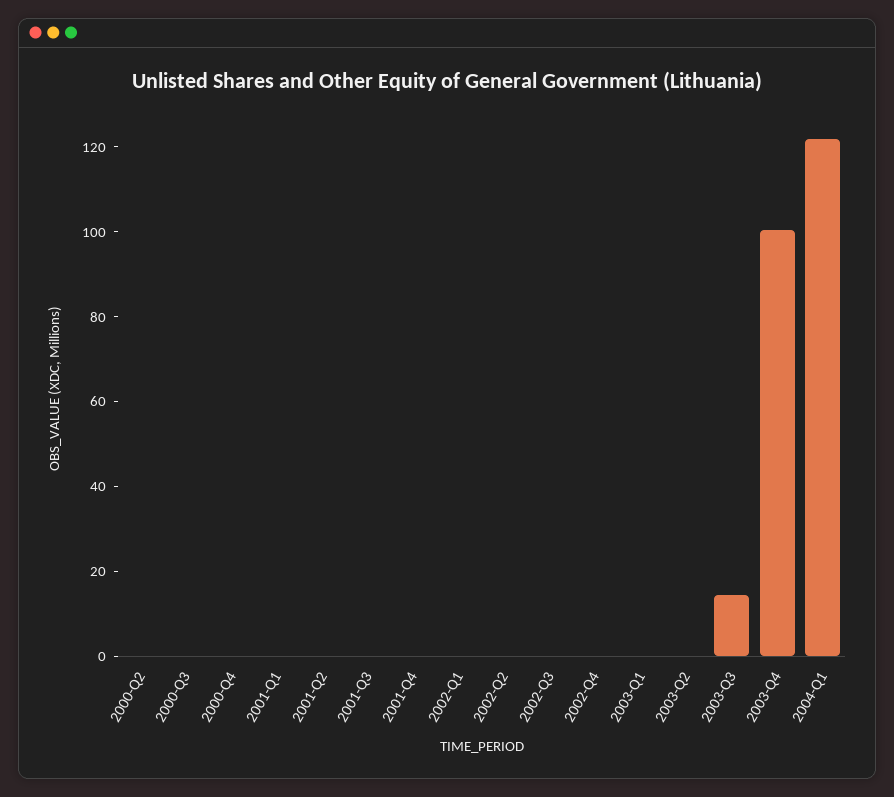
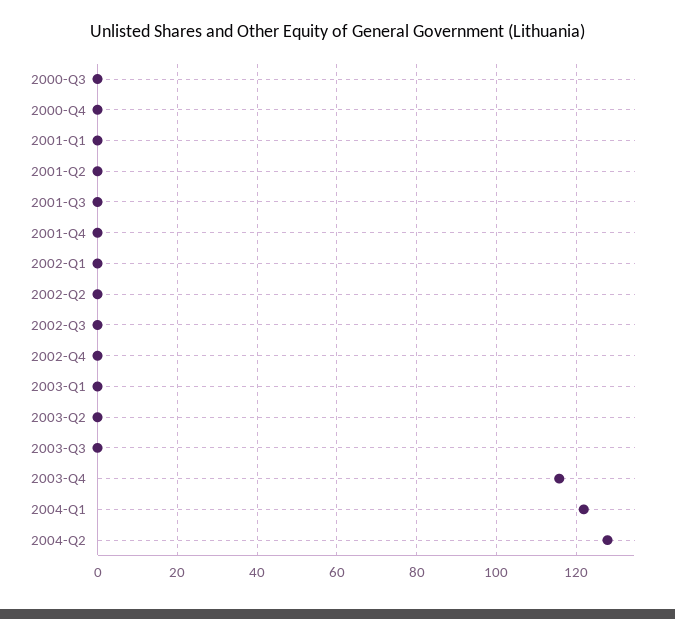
2000-Q2: 0 -> none
2003-Q3: 15 -> 0
2003-Q4: 100 -> 116
2004-Q2: none -> 128

